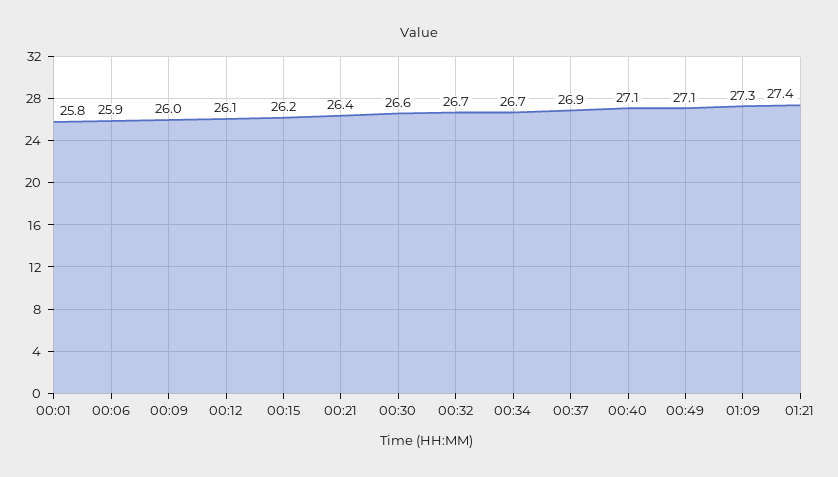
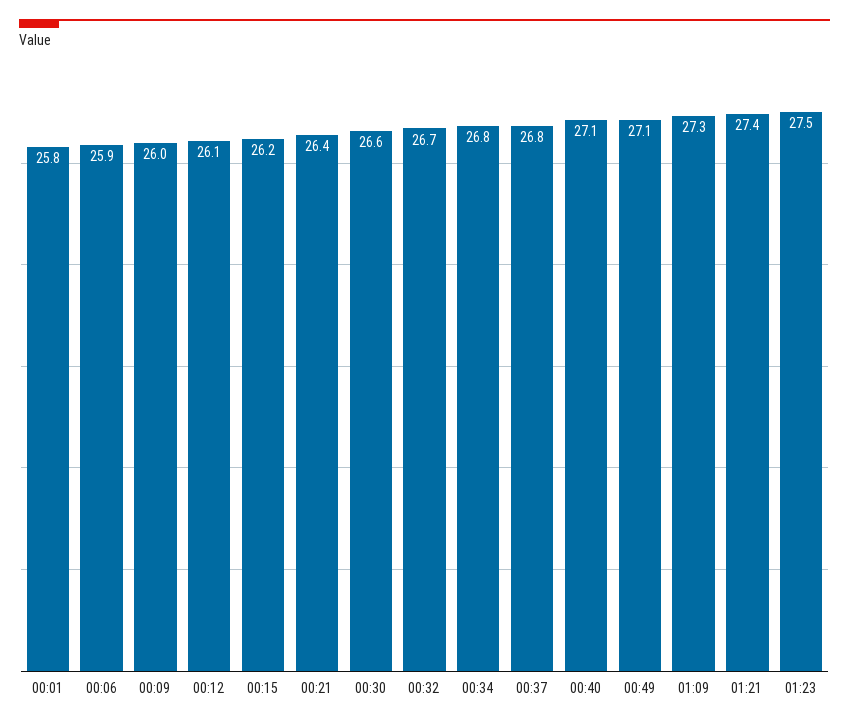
00:34: 26.7 -> 26.8
00:37: 26.9 -> 26.8
01:23: none -> 27.5

